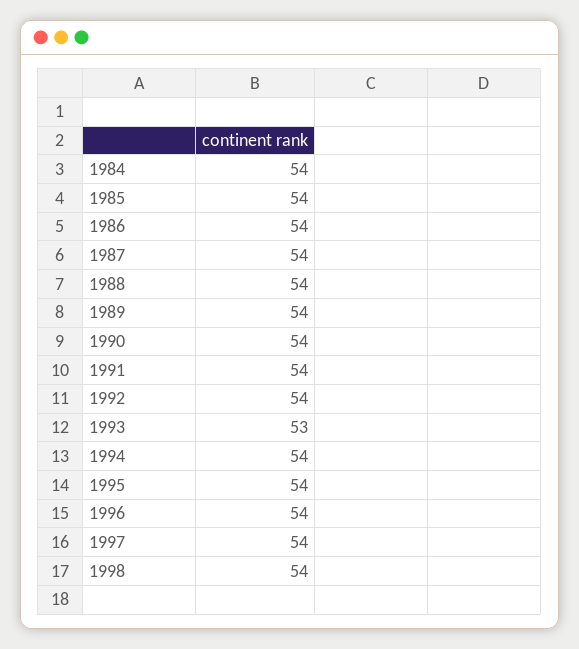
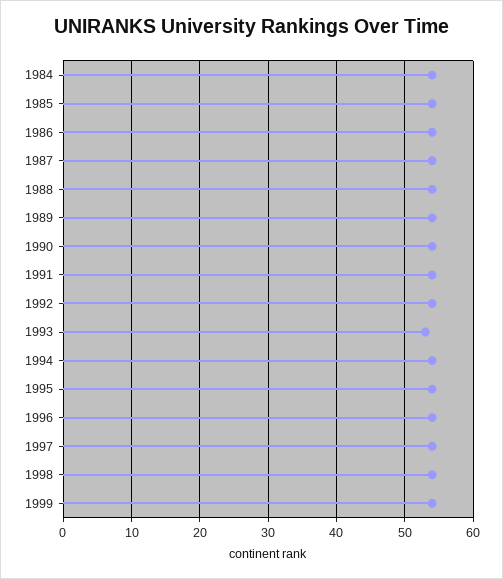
1999: none -> 54

